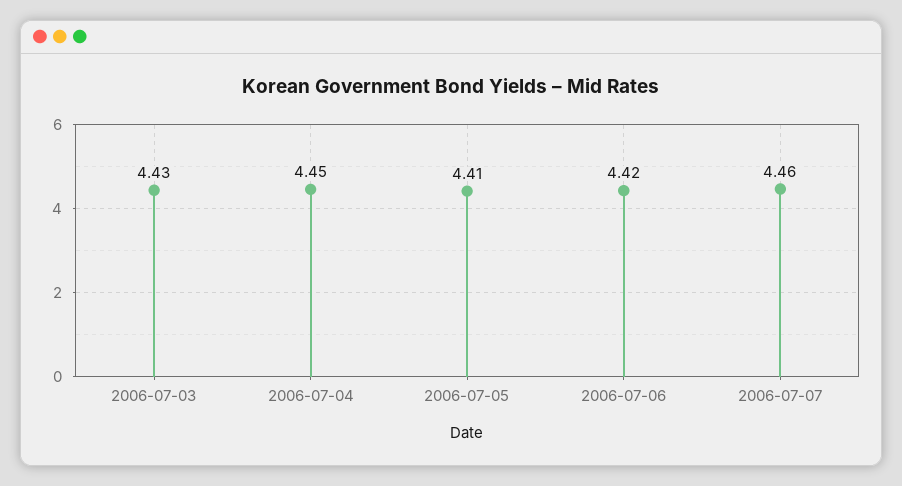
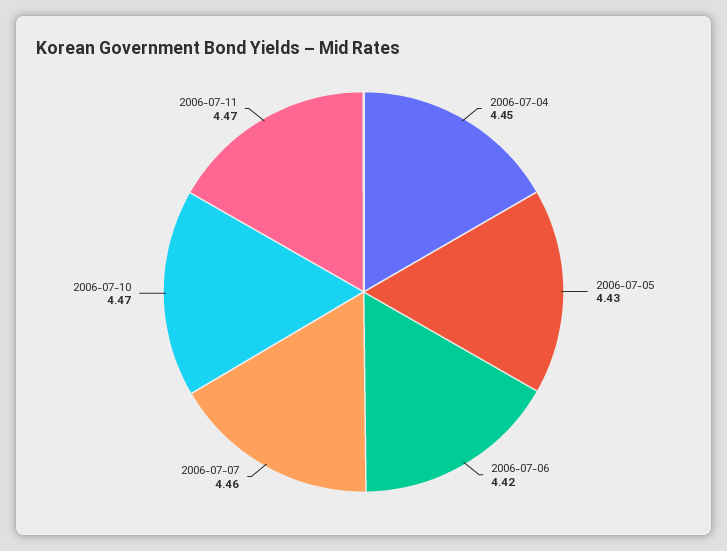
2006-07-03: 4.43 -> none
2006-07-05: 4.41 -> 4.43
2006-07-10: none -> 4.47
2006-07-11: none -> 4.47

